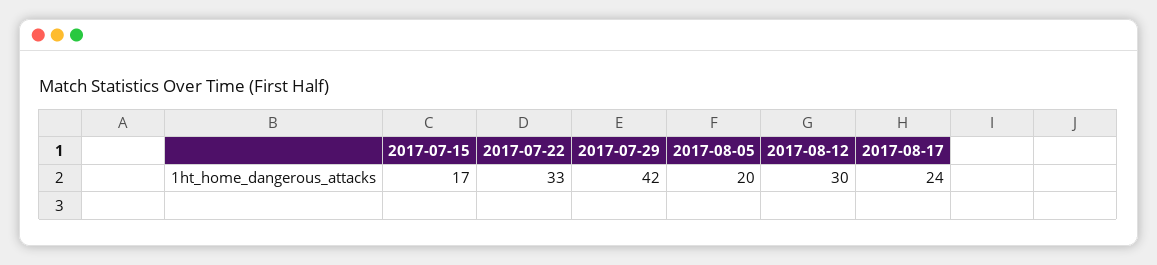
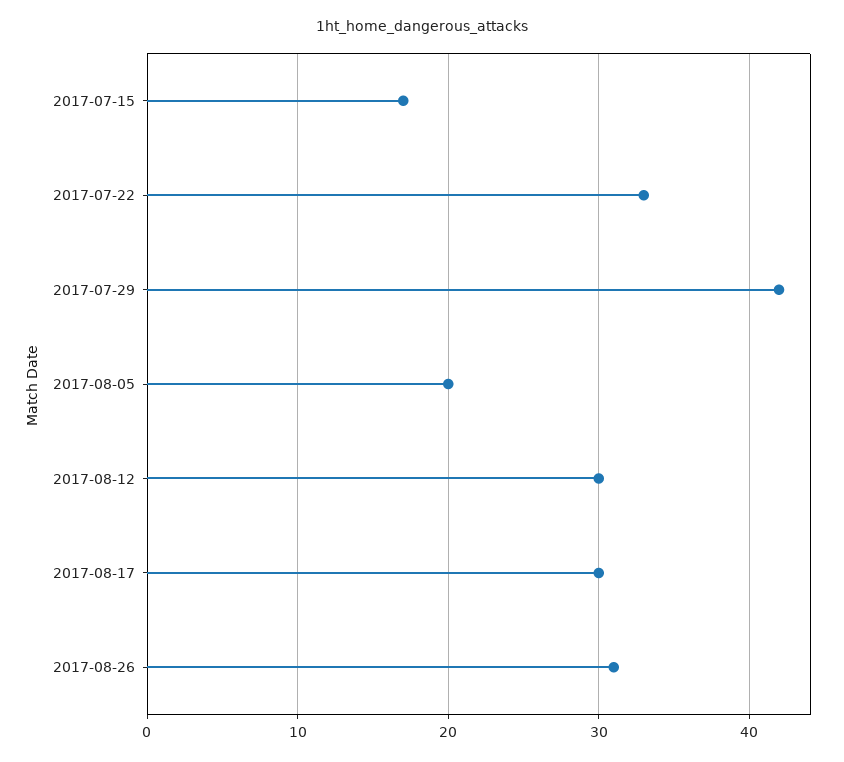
2017-08-17: 24 -> 30
2017-08-26: none -> 31

